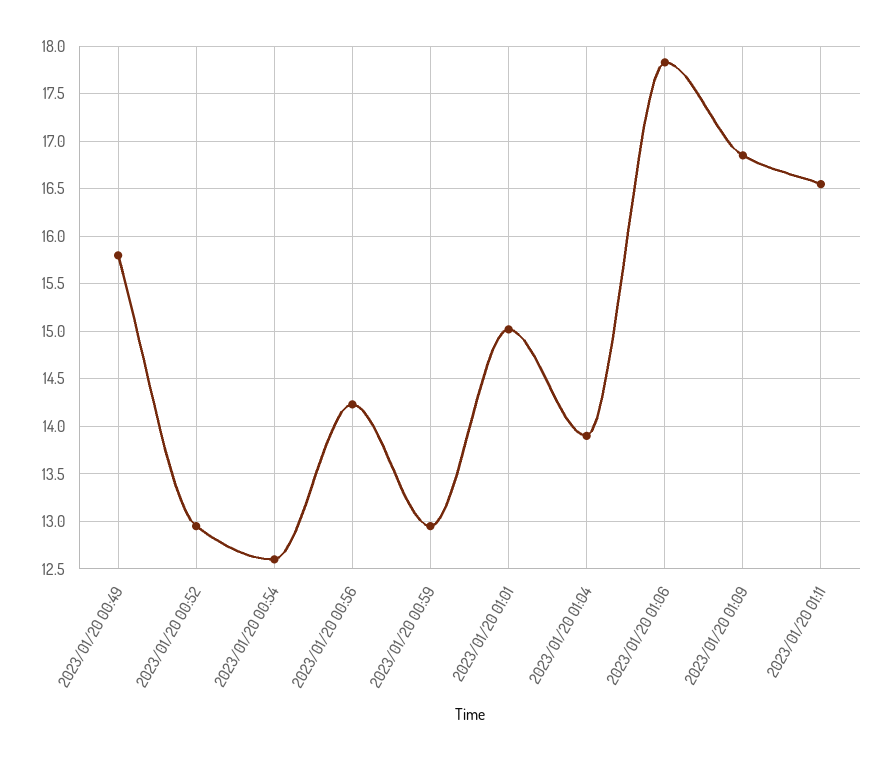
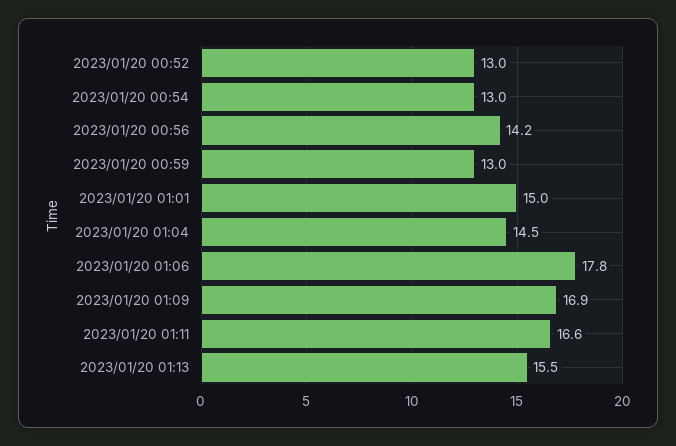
2023/01/20 00:49: 15.8 -> none
2023/01/20 00:54: 12.6 -> 13
2023/01/20 01:04: 13.9 -> 14.5
2023/01/20 01:13: none -> 15.5

